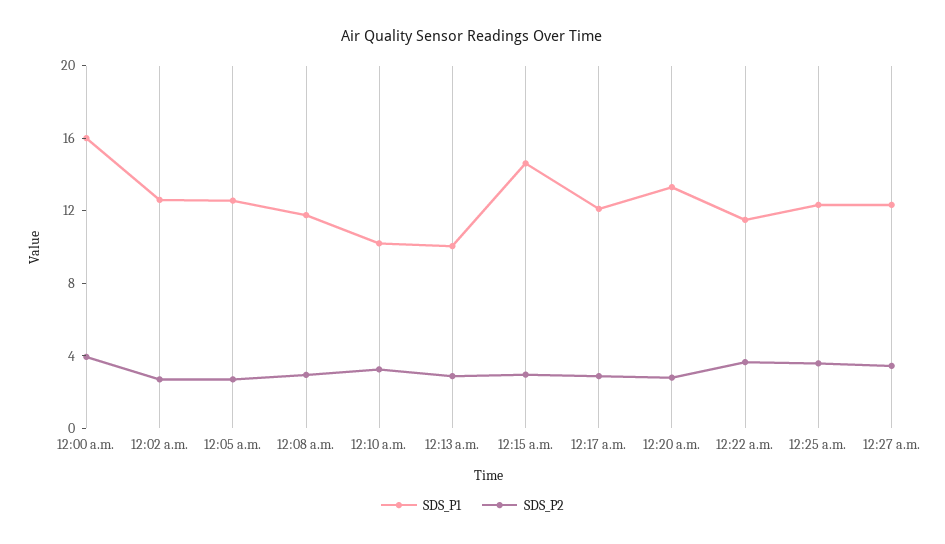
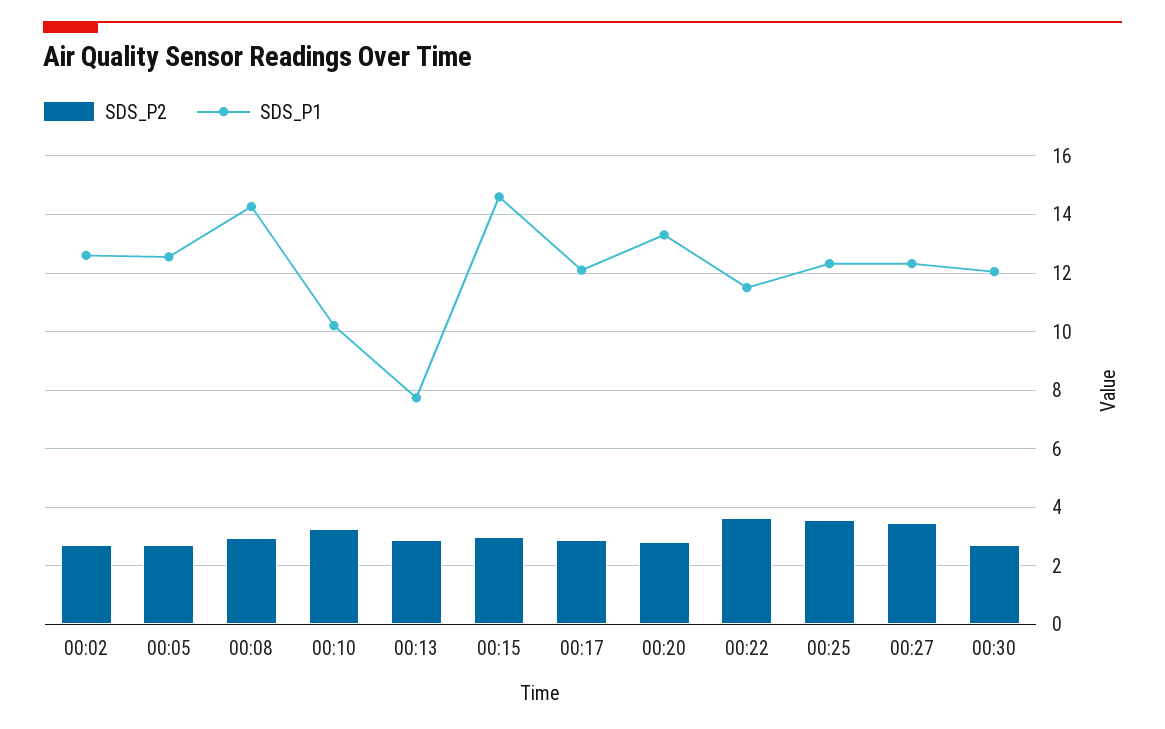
SDS_P1, 12:00 a.m.: 16 -> none
SDS_P2, 12:00 a.m.: 4 -> none
SDS_P1, 12:08 a.m.: 12 -> 14.25
SDS_P1, 12:13 a.m.: 10 -> 7.75
SDS_P2, 00:30: none -> 2.75
SDS_P1, 00:30: none -> 12

